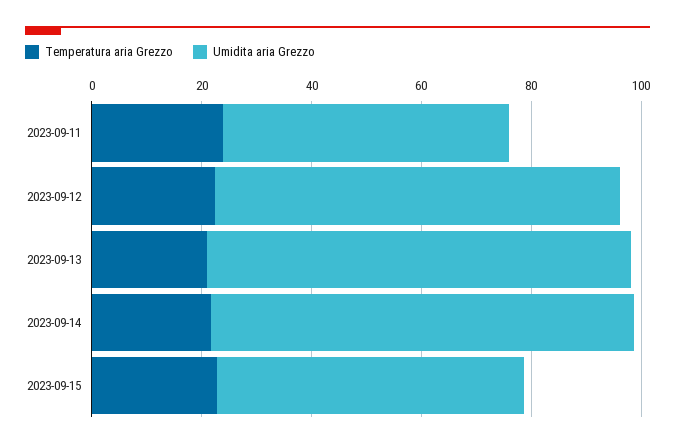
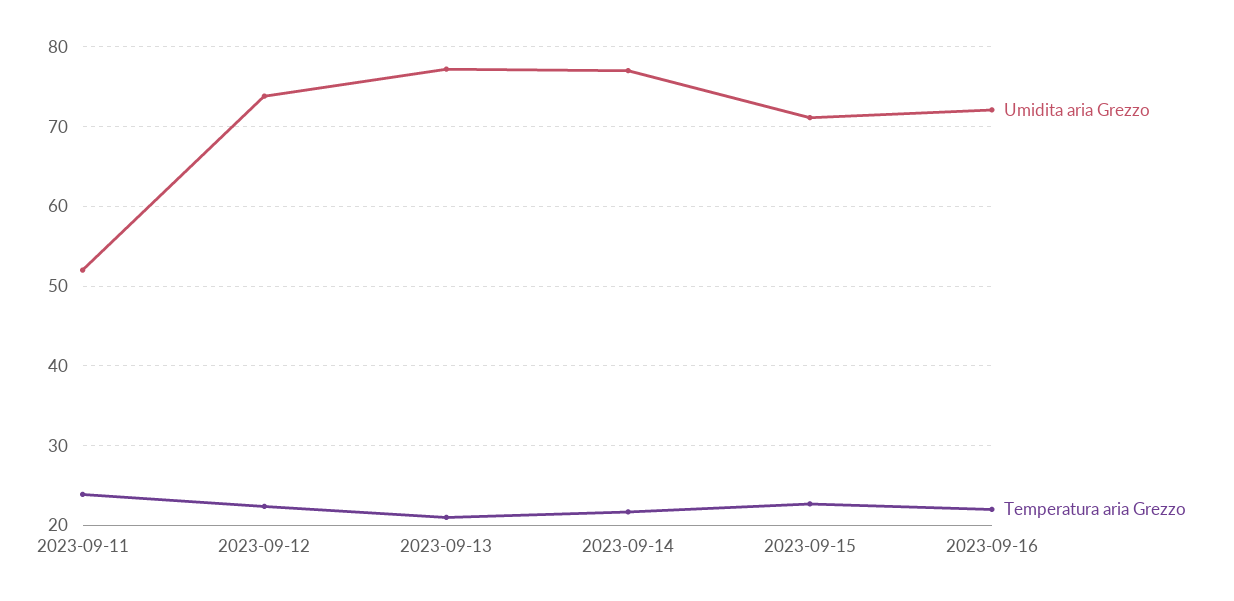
Umidita aria Grezzo, 2023-09-15: 55 -> 71
Umidita aria Grezzo, 2023-09-16: none -> 72
Temperatura aria Grezzo, 2023-09-16: none -> 22

